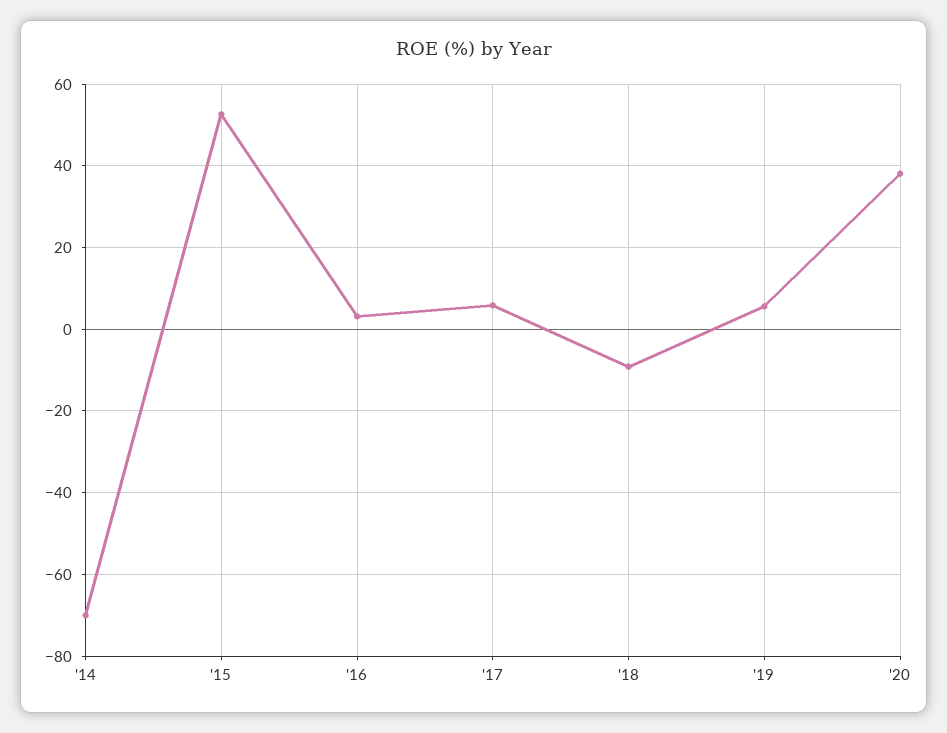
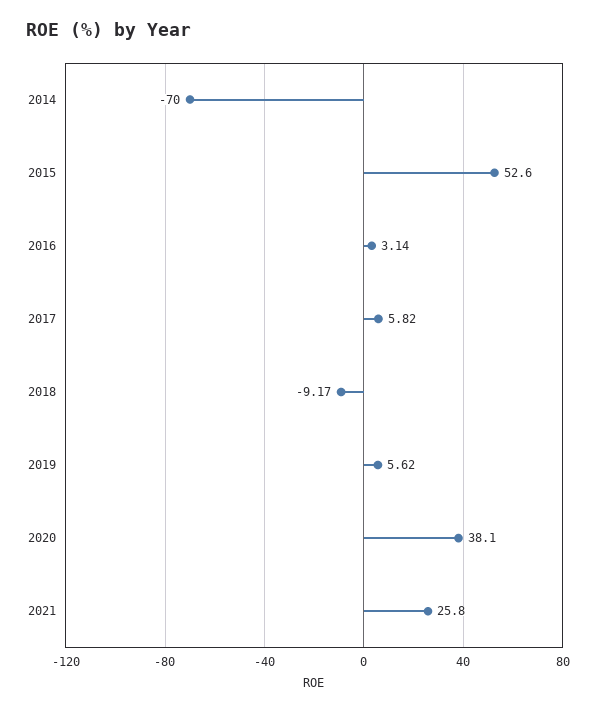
2021: none -> 25.8

